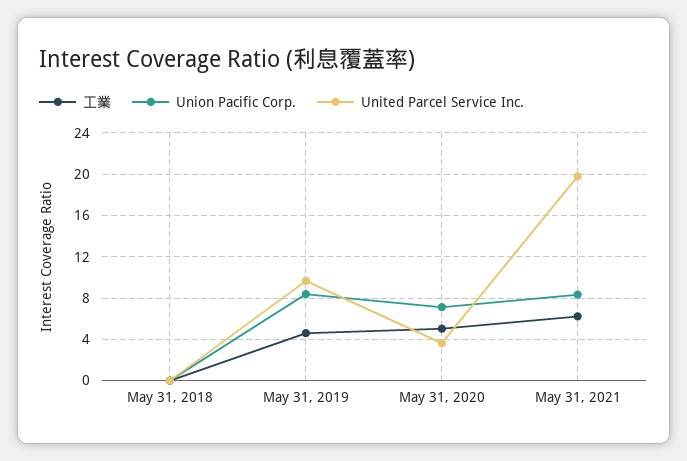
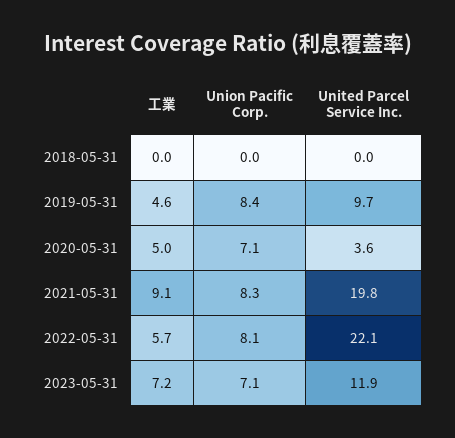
工業, May 31, 2021: 6 -> 9.1
工業, 2022-05-31: none -> 5.7
Union Pacific Corp., 2022-05-31: none -> 8.1
United Parcel Service Inc., 2022-05-31: none -> 22.1
工業, 2023-05-31: none -> 7.2
Union Pacific Corp., 2023-05-31: none -> 7.1
United Parcel Service Inc., 2023-05-31: none -> 11.9

